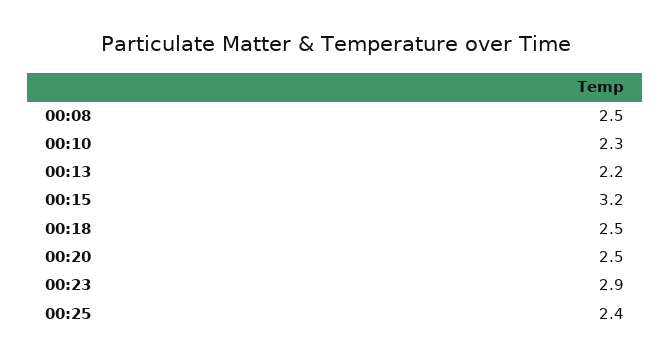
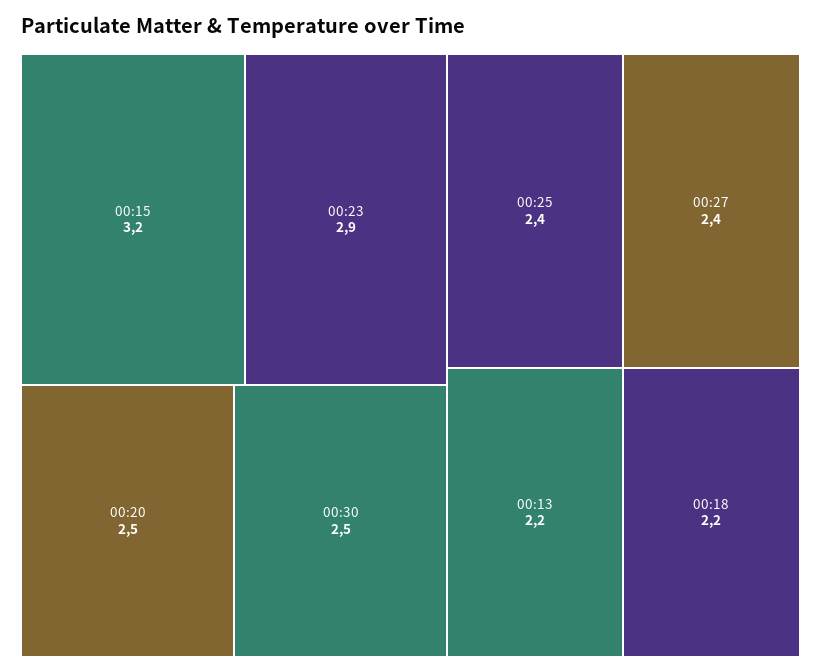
00:08: 2.5 -> none
00:10: 2.3 -> none
00:18: 2.5 -> 2.2
00:30: none -> 2.5
00:27: none -> 2.4

